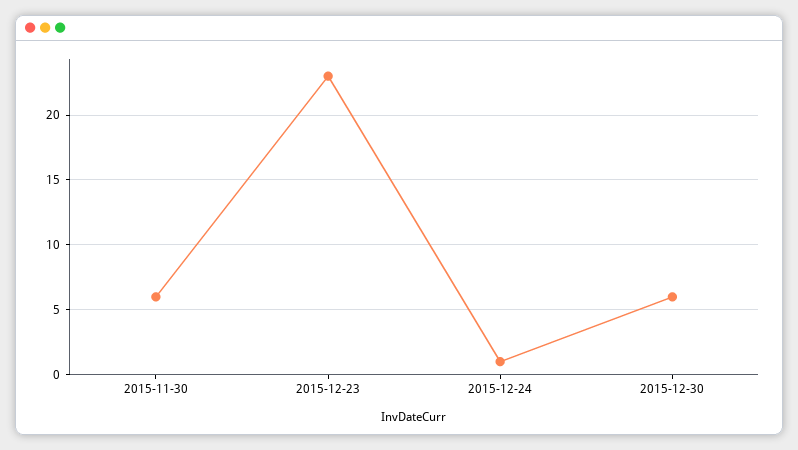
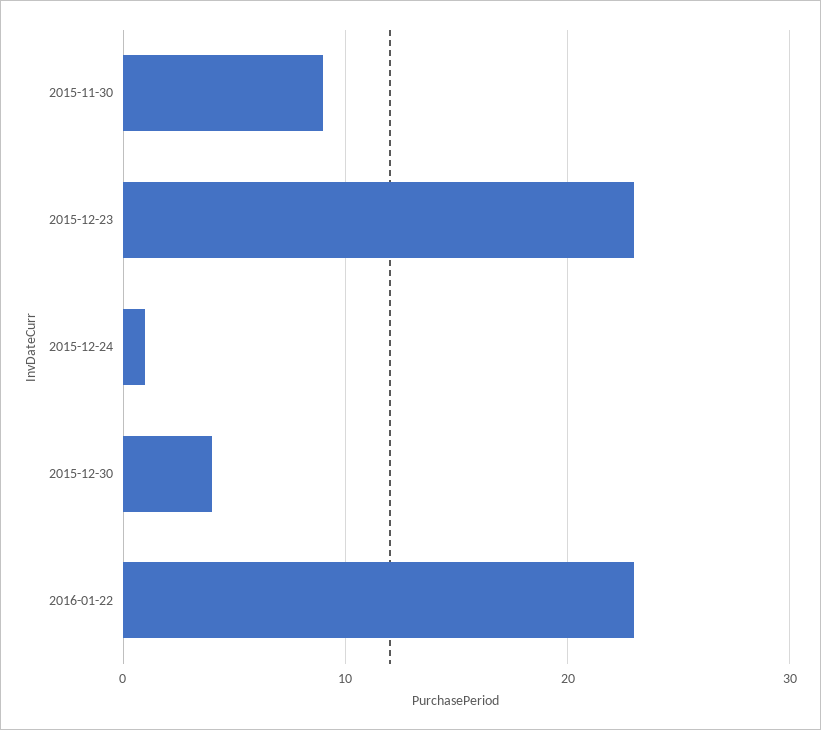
2015-11-30: 6 -> 9
2015-12-30: 6 -> 4
2016-01-22: none -> 23

